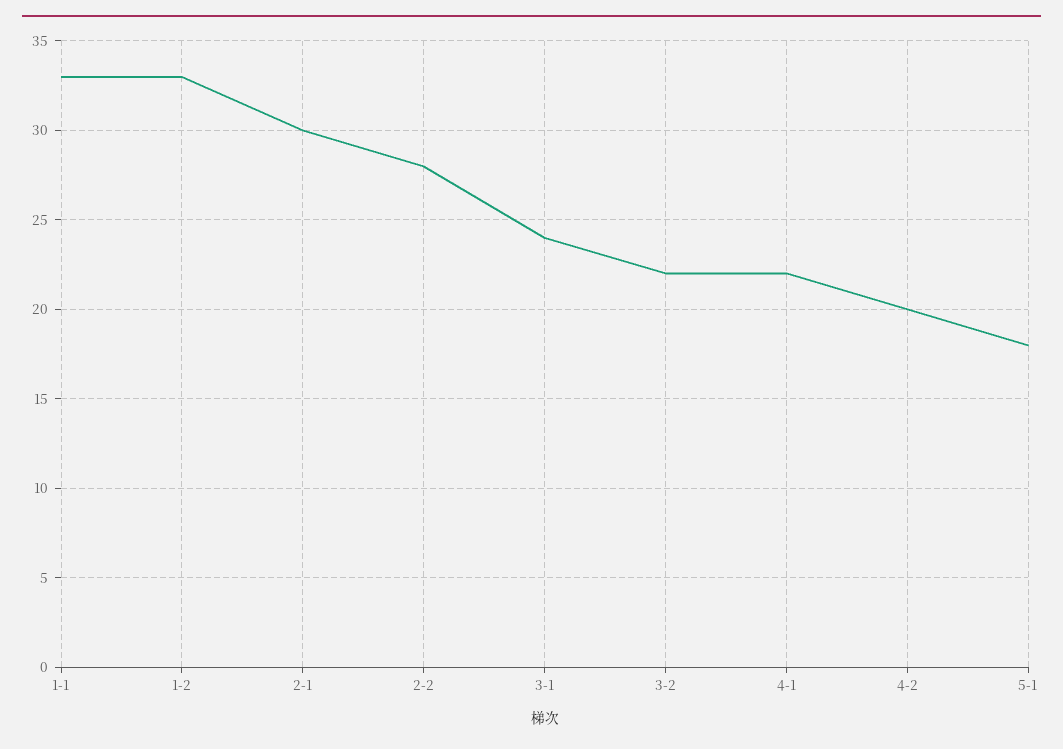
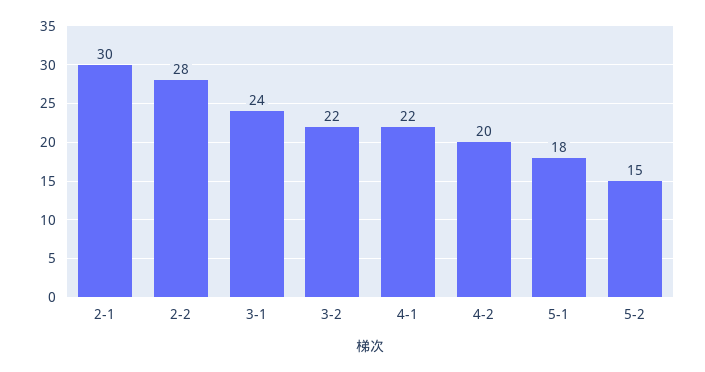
1-1: 33 -> none
1-2: 33 -> none
5-2: none -> 15

